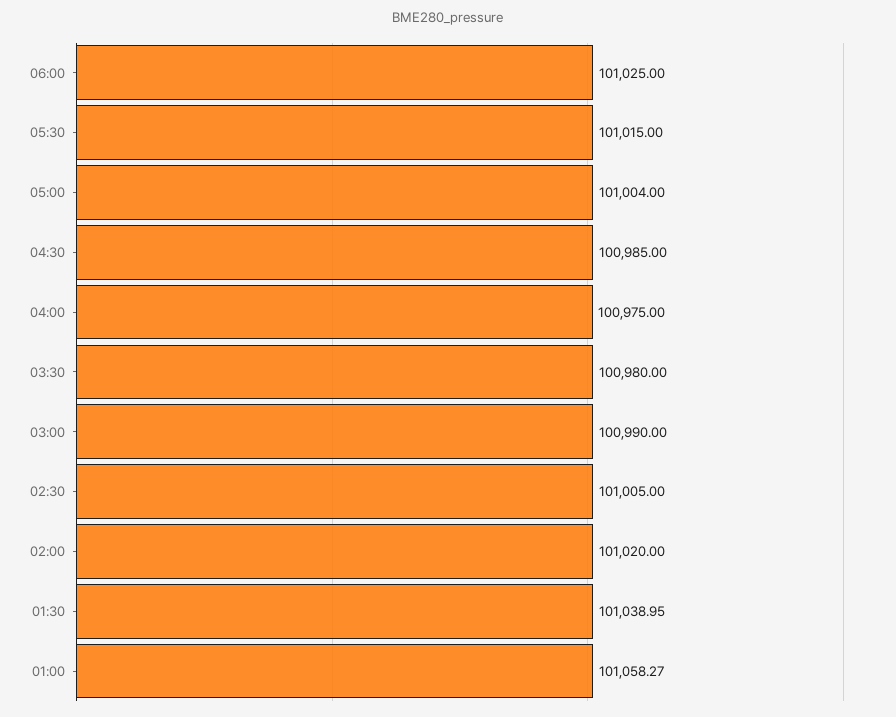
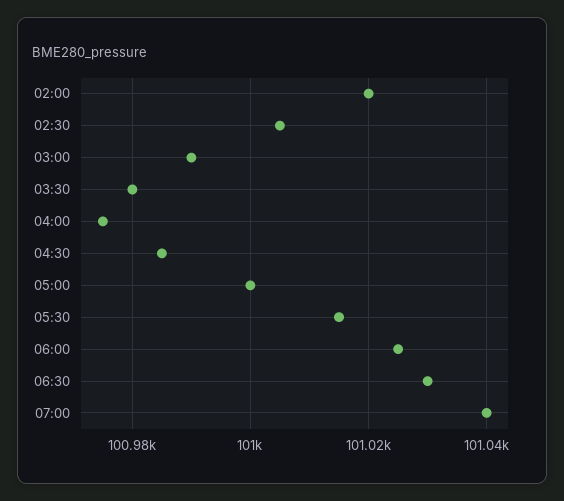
05:00: 101004 -> 101000
01:30: 101038.95 -> none
01:00: 101058.27 -> none
06:30: none -> 101030
07:00: none -> 101040

